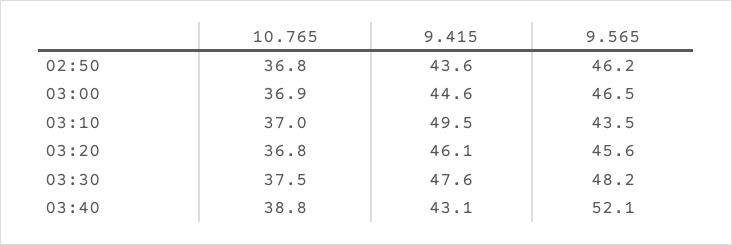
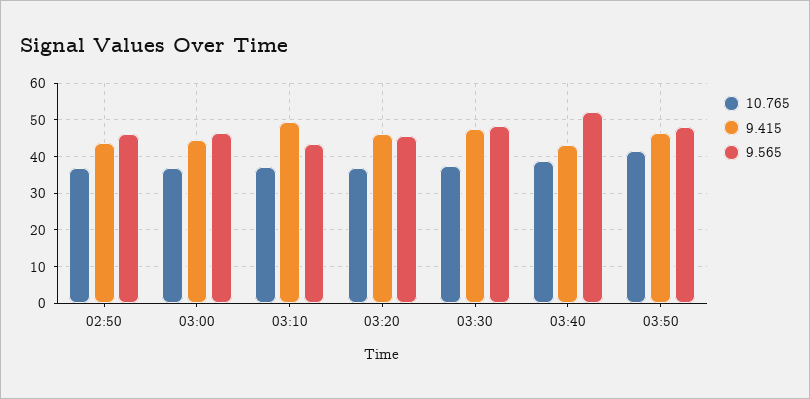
10.765, 03:50: none -> 42
9.415, 03:50: none -> 46
9.565, 03:50: none -> 48

